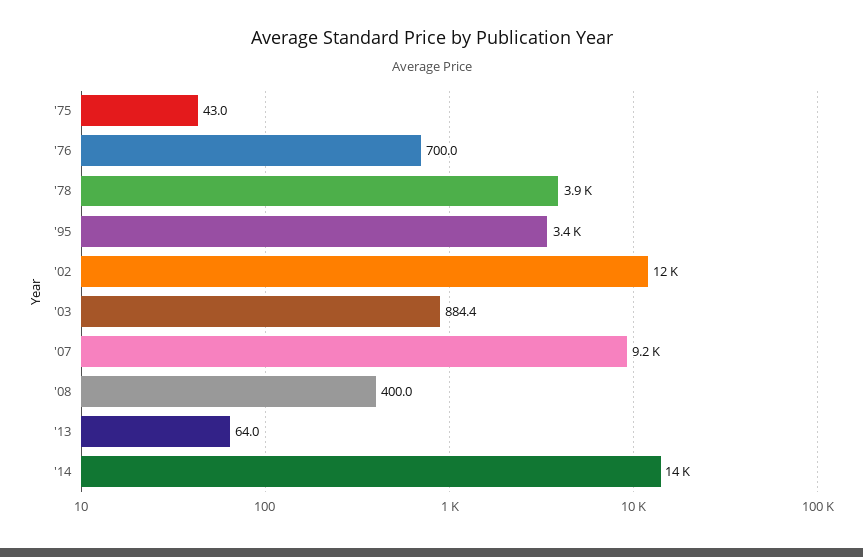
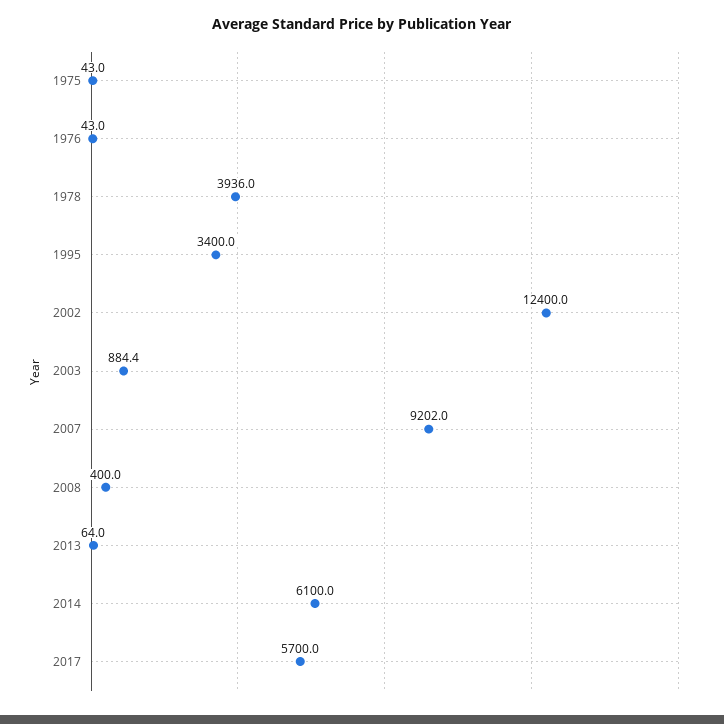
'76: 700 -> 43
'14: 14000 -> 6100
2017: none -> 5700

